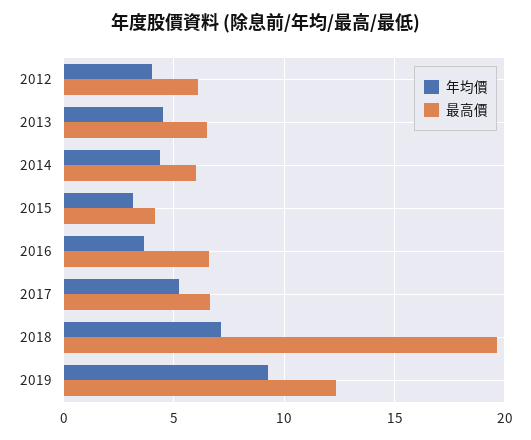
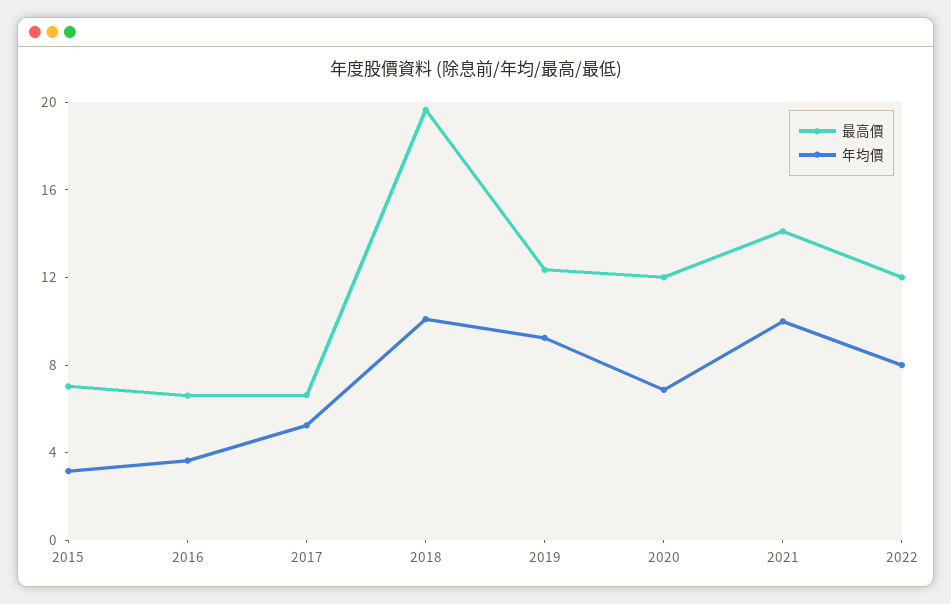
年均價, 2012: 4 -> none
最高價, 2012: 6 -> none
年均價, 2013: 4.5 -> none
最高價, 2013: 6.5 -> none
年均價, 2014: 4.5 -> none
最高價, 2014: 6 -> none
最高價, 2015: 4 -> 7
年均價, 2018: 7 -> 10
最高價, 2020: none -> 12
年均價, 2020: none -> 7
最高價, 2021: none -> 14
年均價, 2021: none -> 10
最高價, 2022: none -> 12
年均價, 2022: none -> 8

